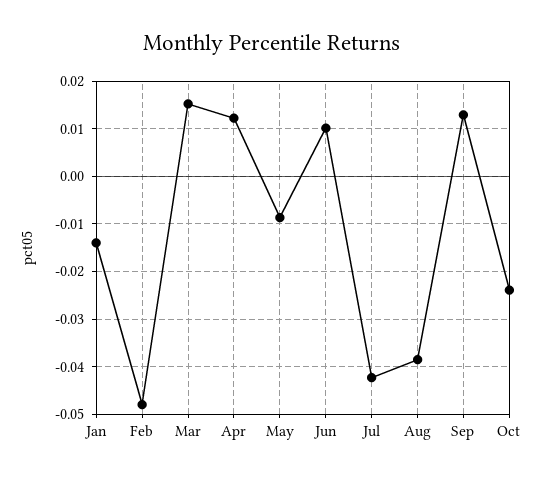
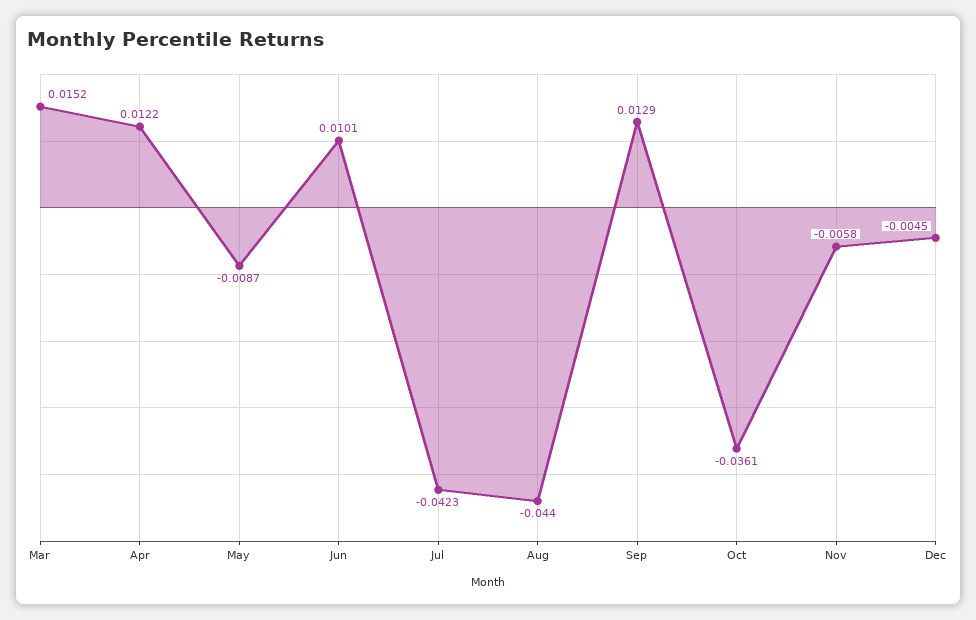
Jan: -0.014 -> none
Feb: -0.048 -> none
Aug: -0.038 -> -0.044
Oct: -0.024 -> -0.0361
Nov: none -> -0.0058
Dec: none -> -0.0045

